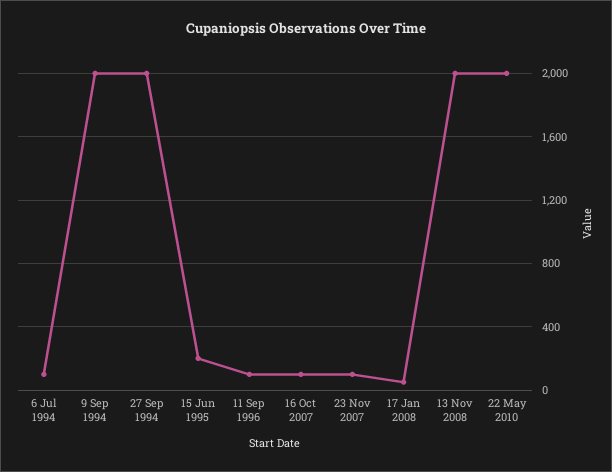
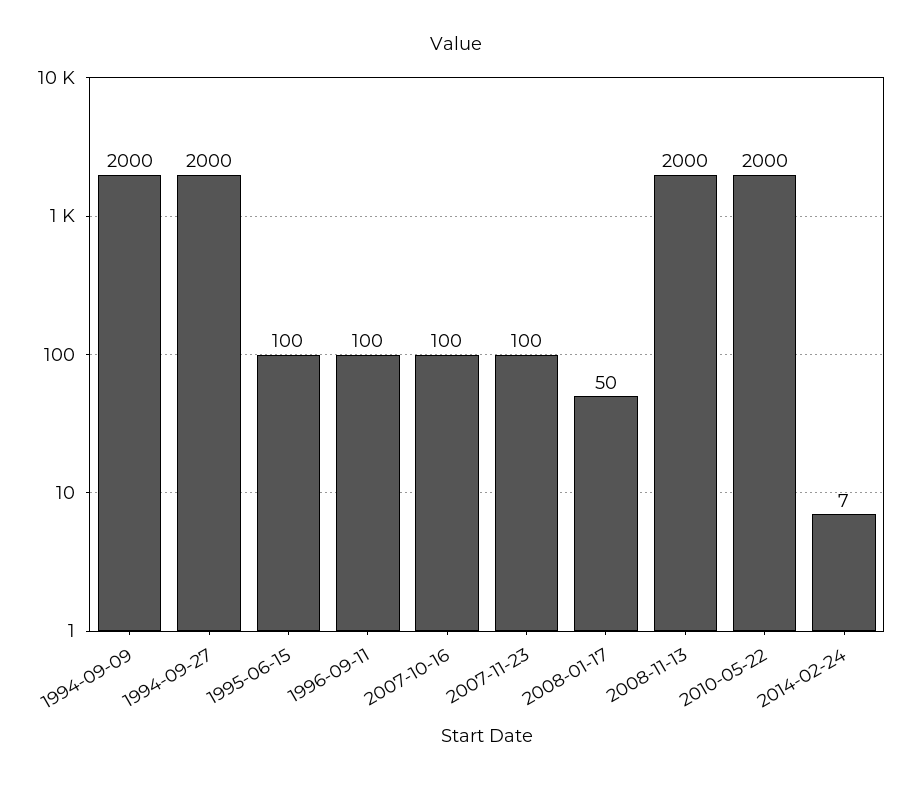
6 Jul 1994: 100 -> none
15 Jun 1995: 200 -> 100
2014-02-24: none -> 7

